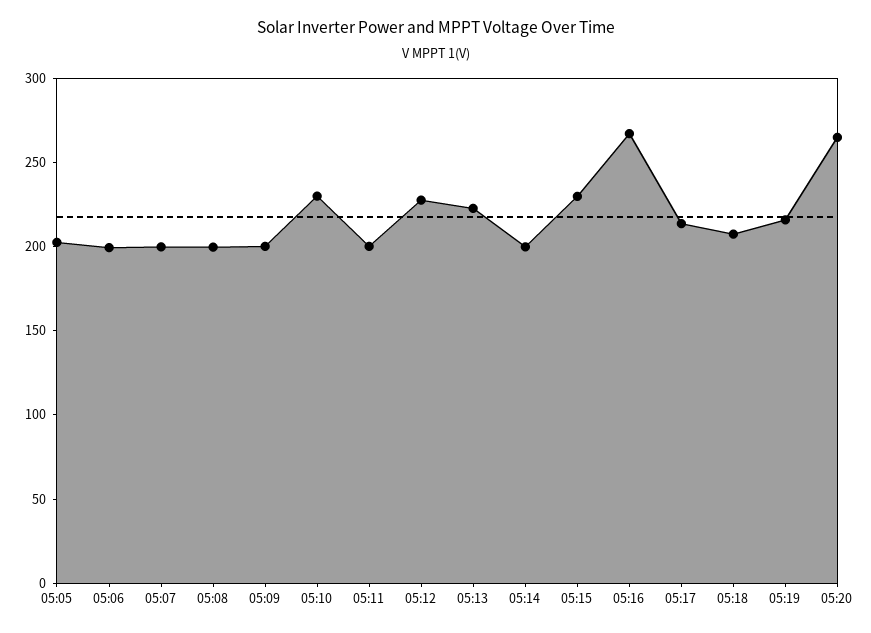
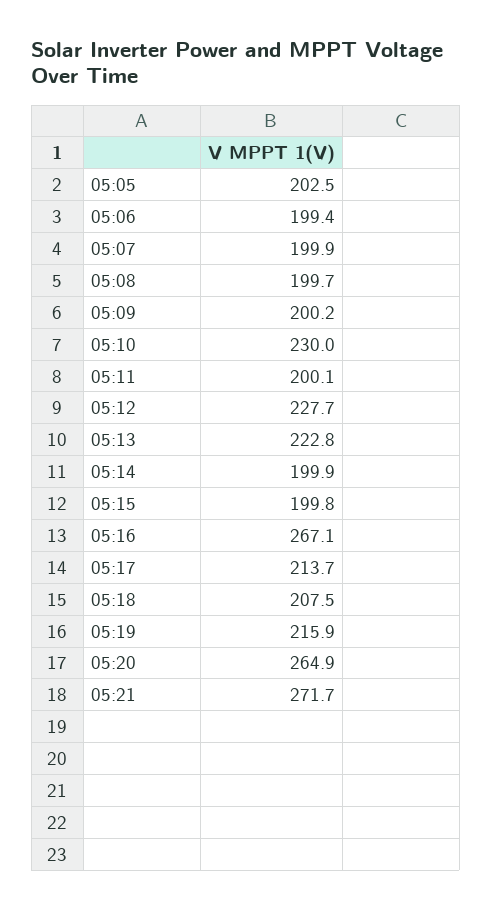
05:15: 230 -> 199.8
05:21: none -> 271.7

